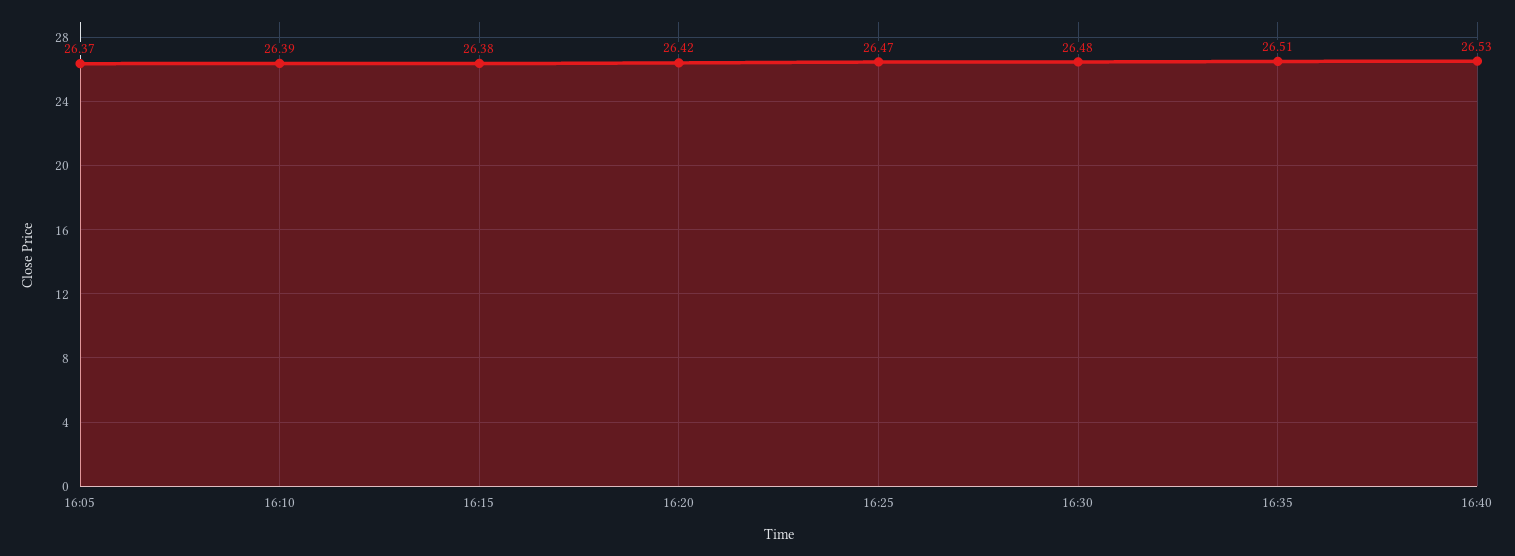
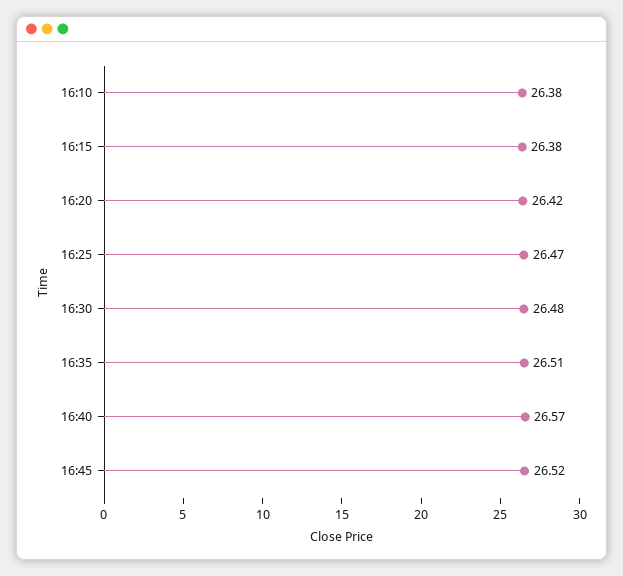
16:05: 26.37 -> none
16:10: 26.39 -> 26.38
16:40: 26.53 -> 26.57
16:45: none -> 26.52

